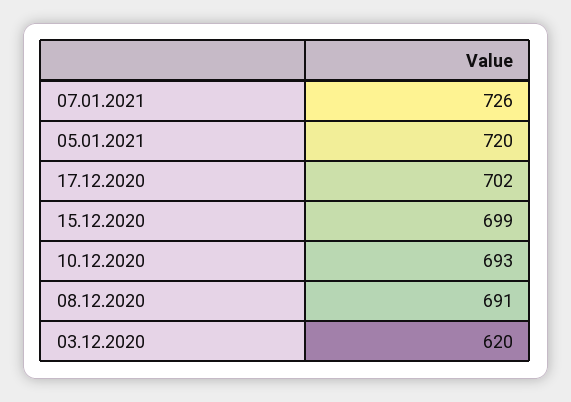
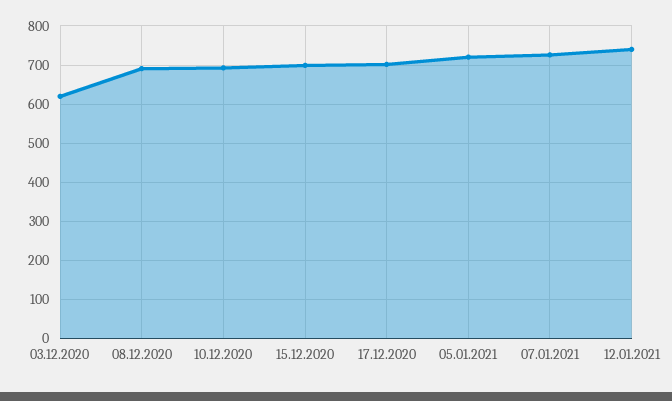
12.01.2021: none -> 740

